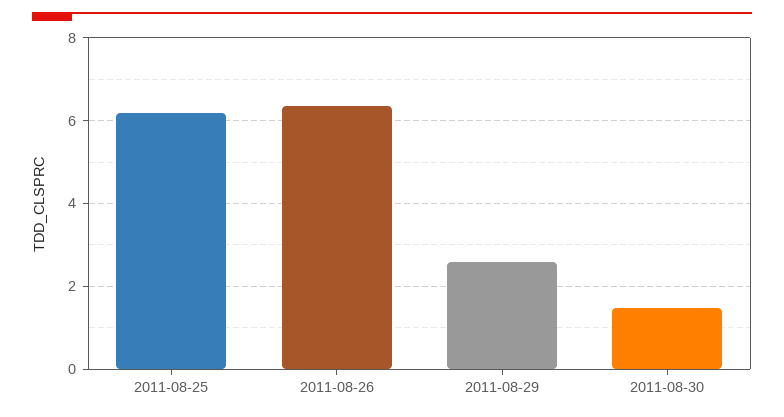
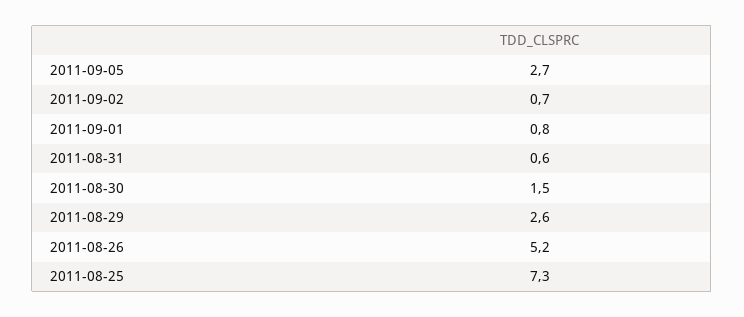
2011-08-25: 6.2 -> 7.3
2011-08-26: 6.4 -> 5.2
2011-09-05: none -> 2.7
2011-09-02: none -> 0.7
2011-09-01: none -> 0.8
2011-08-31: none -> 0.6

